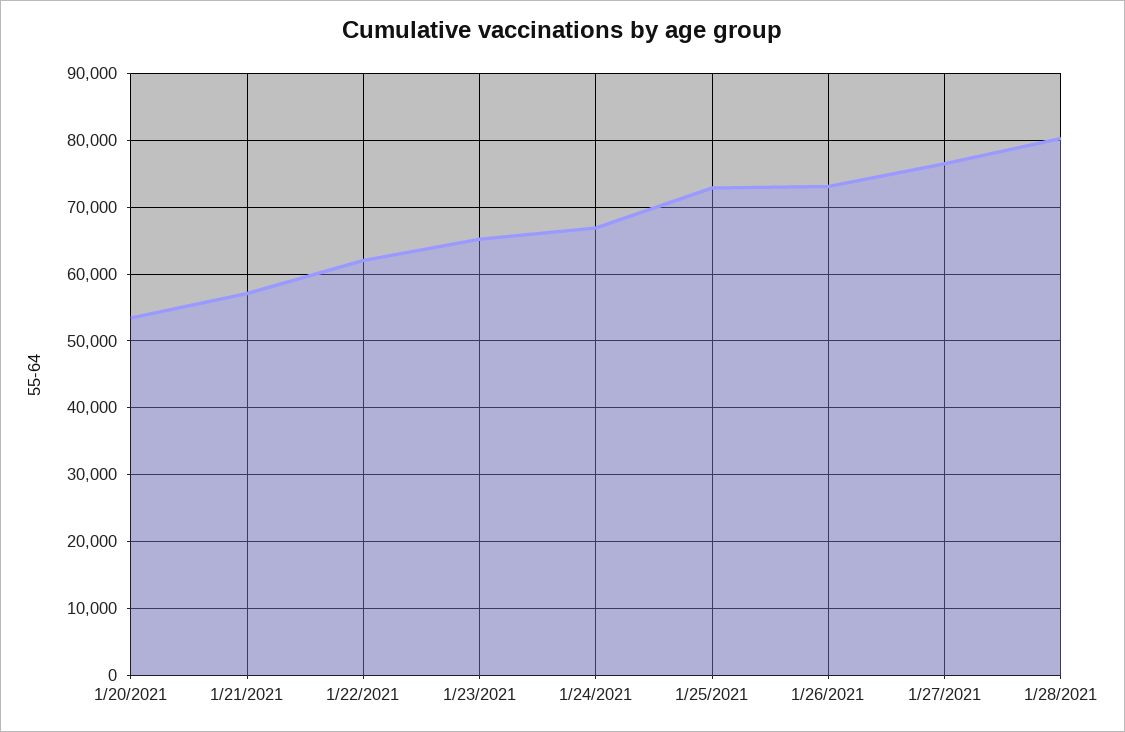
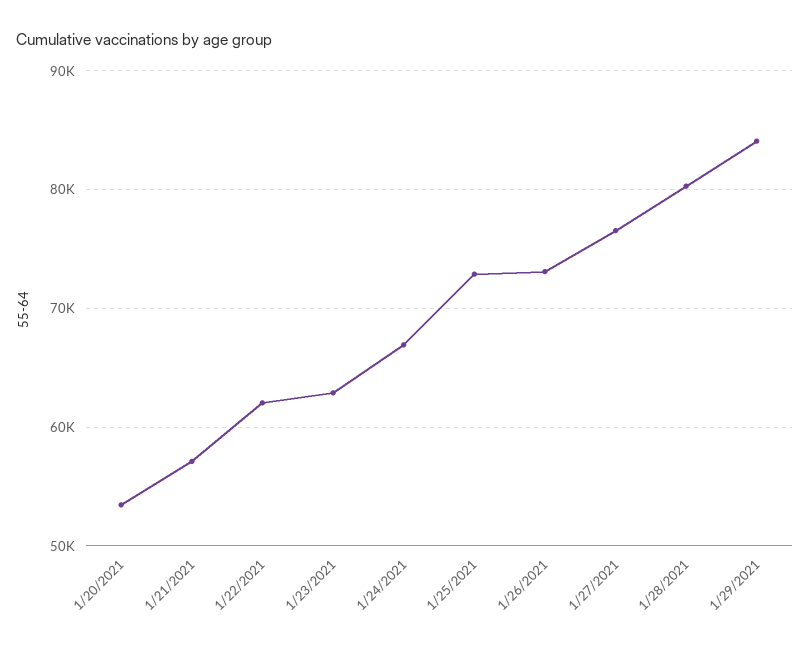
1/23/2021: 65000 -> 63000
1/29/2021: none -> 84000

